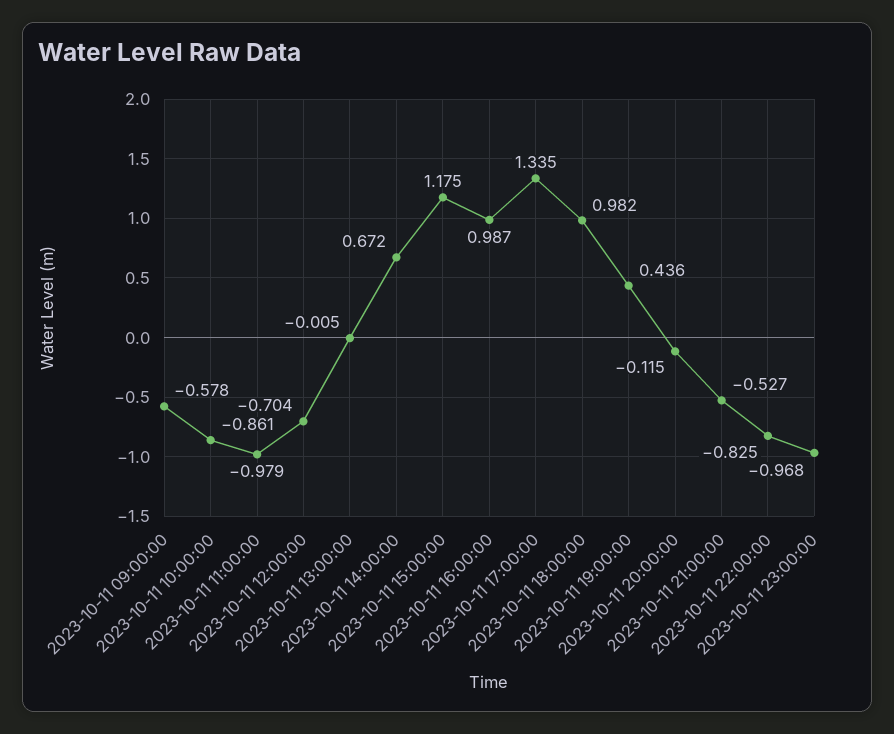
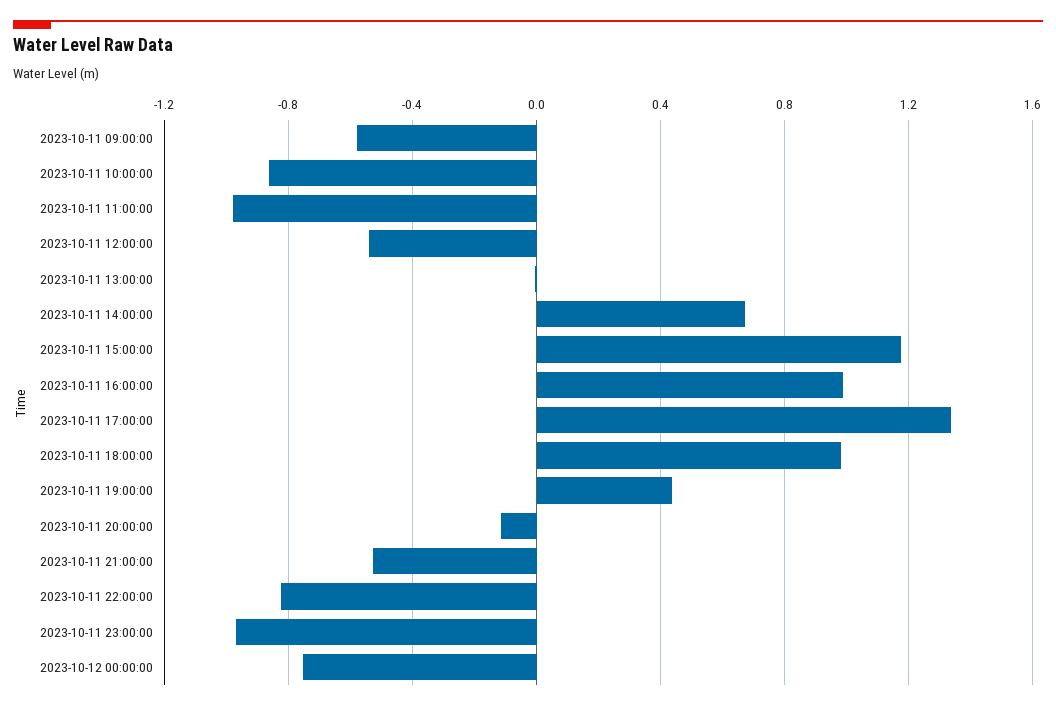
2023-10-11 12:00:00: -0.704 -> -0.55
2023-10-12 00:00:00: none -> -0.75

